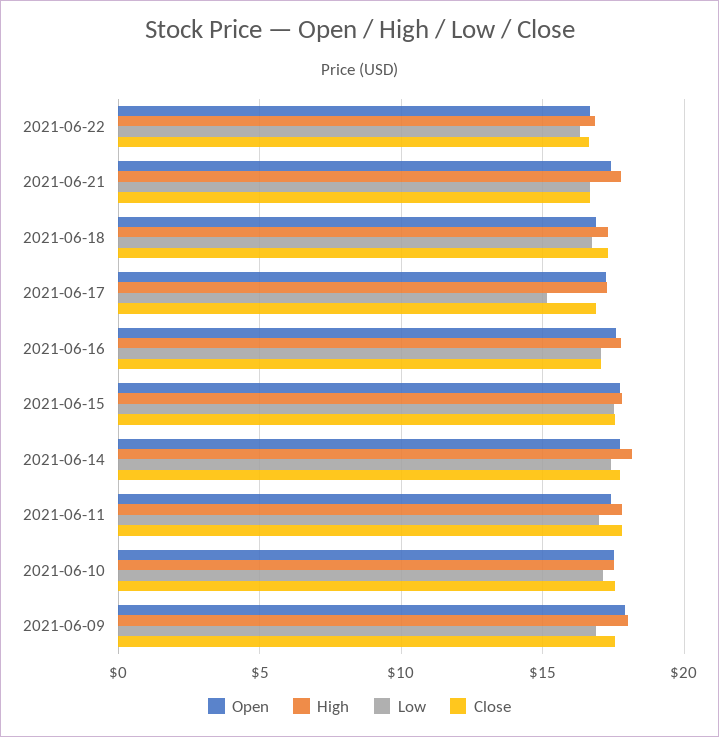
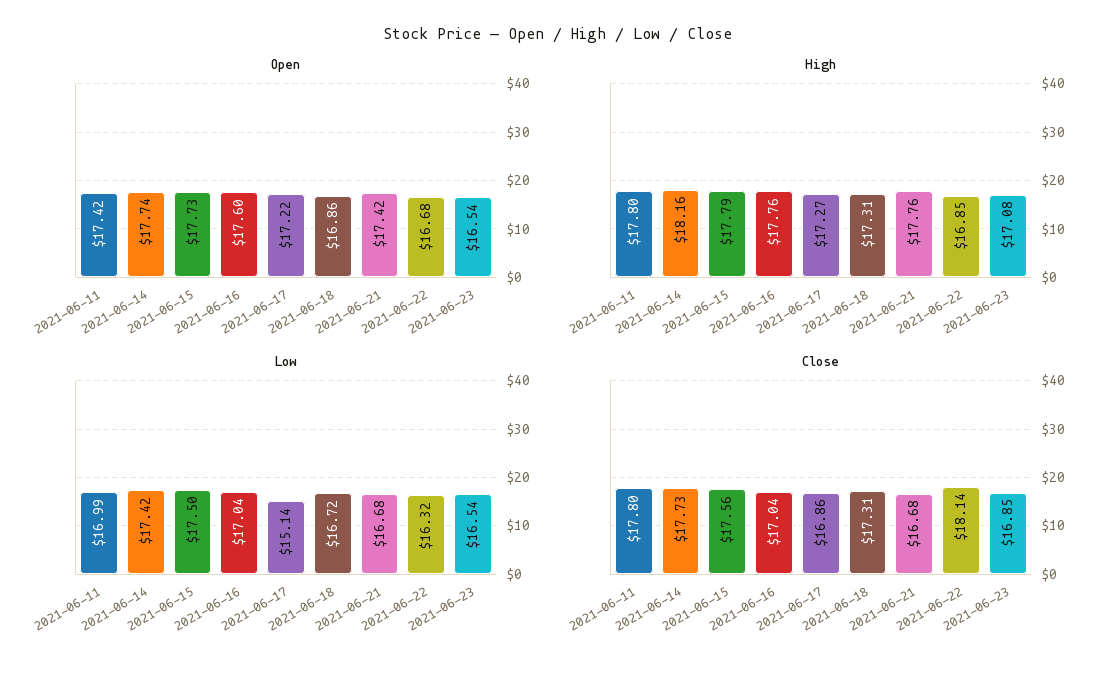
Close, 2021-06-22: 16.5 -> 18.14
Open, 2021-06-10: 17.5 -> none
High, 2021-06-10: 17.5 -> none
Low, 2021-06-10: 17 -> none
Close, 2021-06-10: 17.5 -> none
Open, 2021-06-09: 18 -> none
High, 2021-06-09: 18 -> none
Low, 2021-06-09: 17 -> none
Close, 2021-06-09: 17.5 -> none
Open, 2021-06-23: none -> 16.54
High, 2021-06-23: none -> 17.08
Low, 2021-06-23: none -> 16.54
Close, 2021-06-23: none -> 16.85

